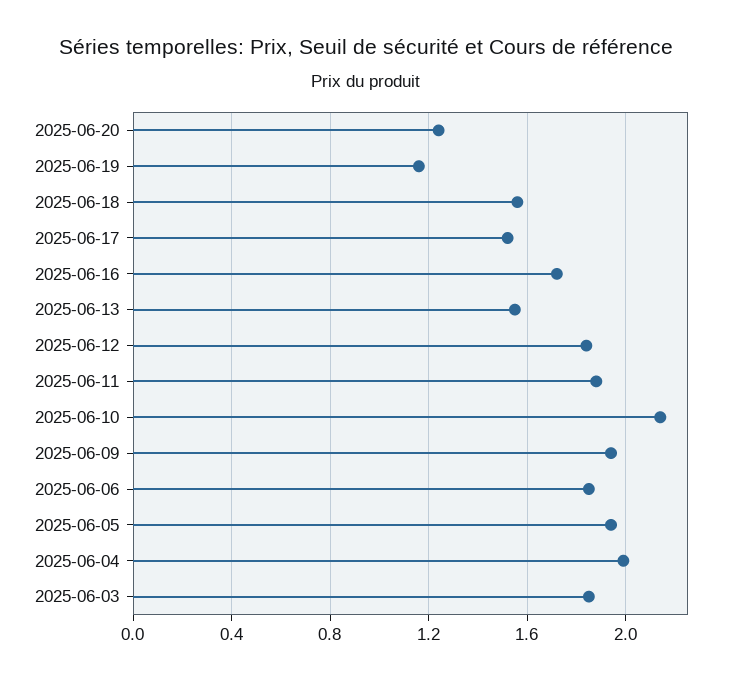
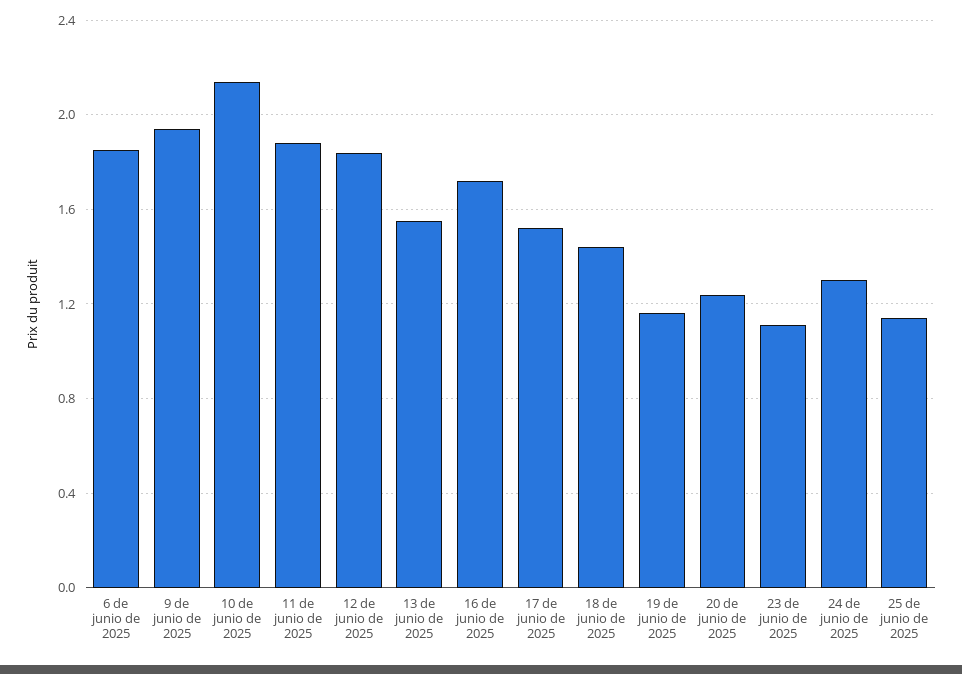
2025-06-18: 1.55 -> 1.45
2025-06-05: 1.95 -> none
2025-06-04: 2 -> none
2025-06-03: 1.85 -> none
23 de junio de 2025: none -> 1.1
24 de junio de 2025: none -> 1.3
25 de junio de 2025: none -> 1.15

